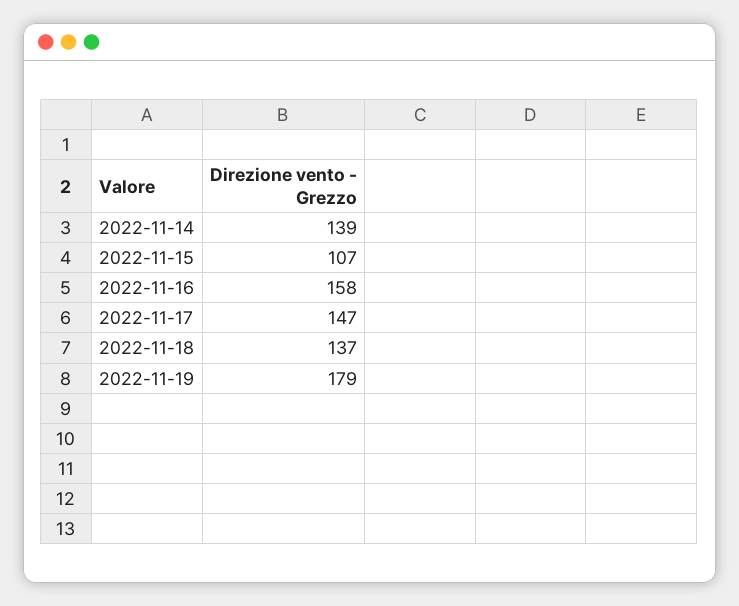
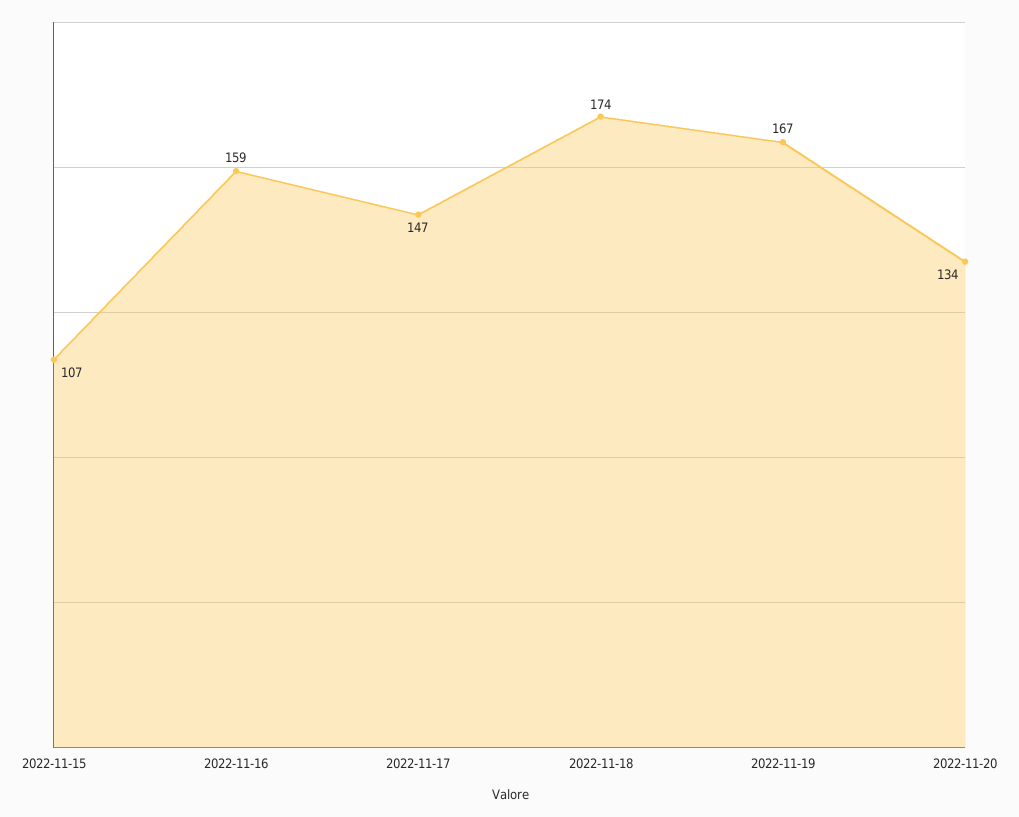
2022-11-14: 139 -> none
2022-11-16: 158 -> 159
2022-11-18: 137 -> 174
2022-11-19: 179 -> 167
2022-11-20: none -> 134

